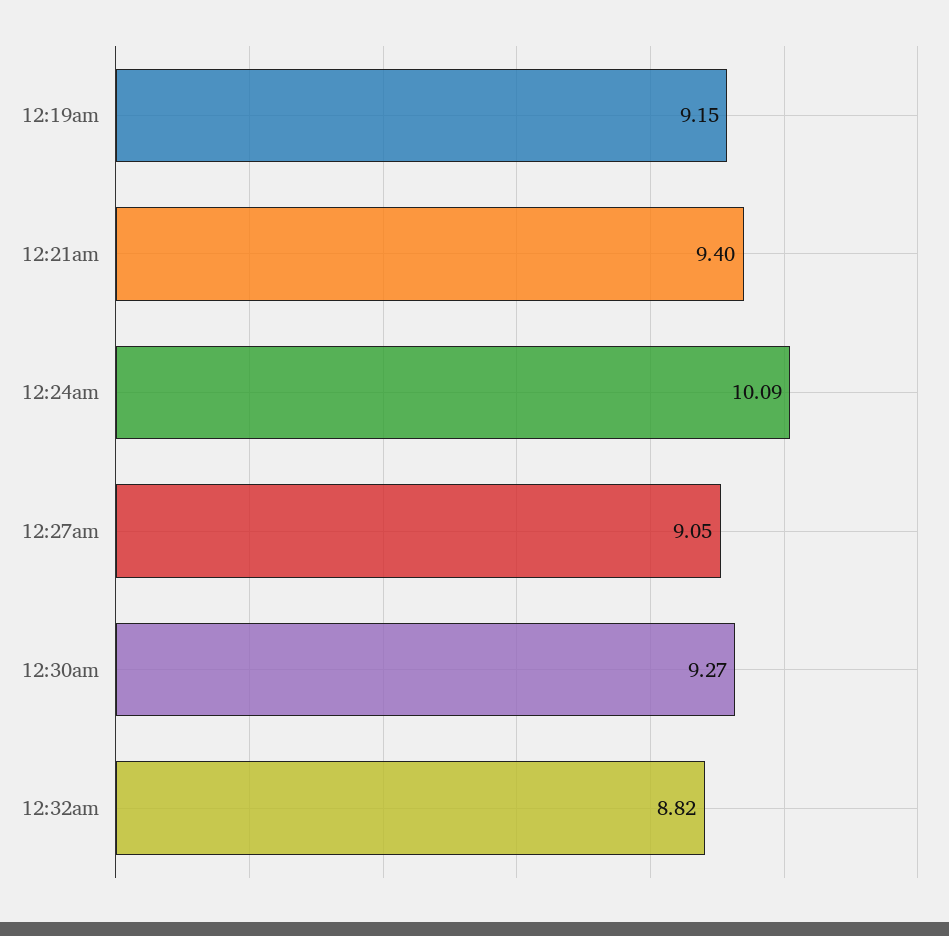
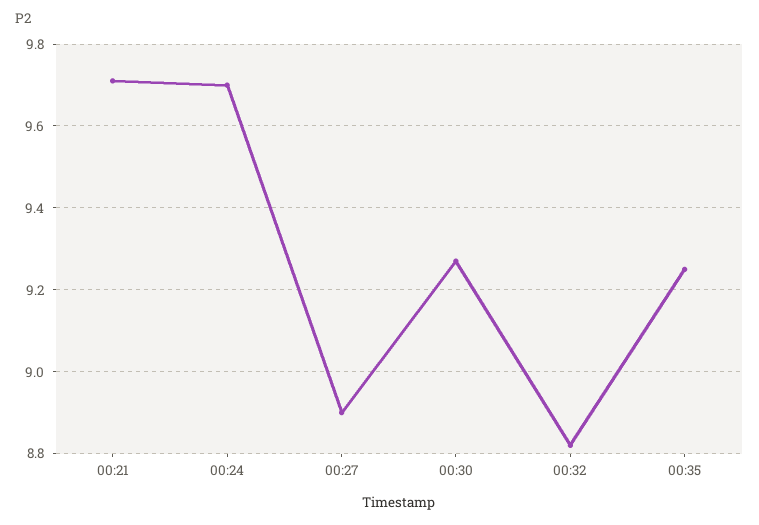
12:19am: 9.15 -> none
12:21am: 9.4 -> 9.7
12:24am: 10.09 -> 9.7
12:27am: 9.05 -> 8.9
00:35: none -> 9.25

